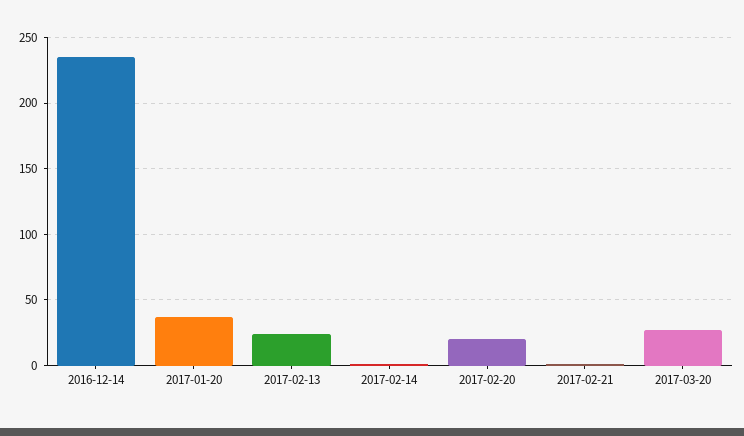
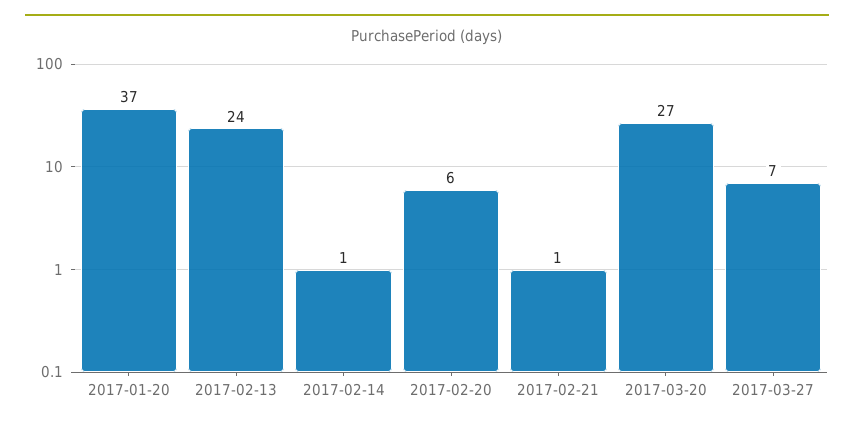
2016-12-14: 235 -> none
2017-02-20: 20 -> 6
2017-03-27: none -> 7

